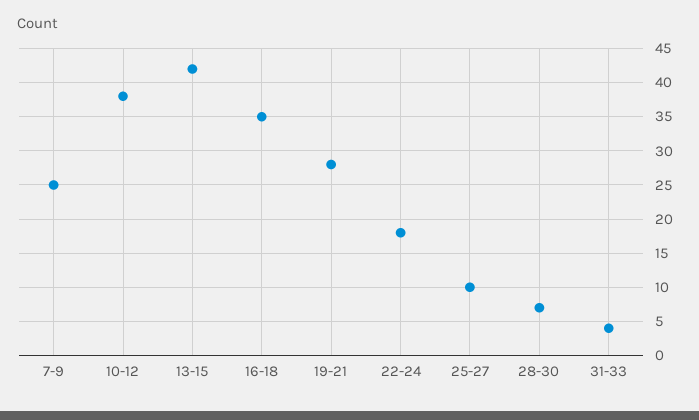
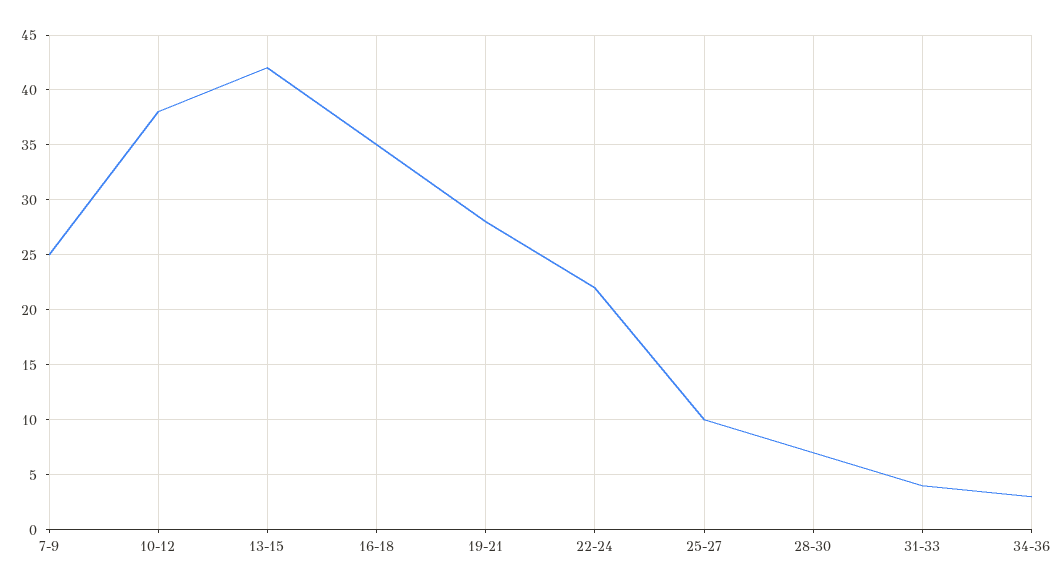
22-24: 18 -> 22
34-36: none -> 3

